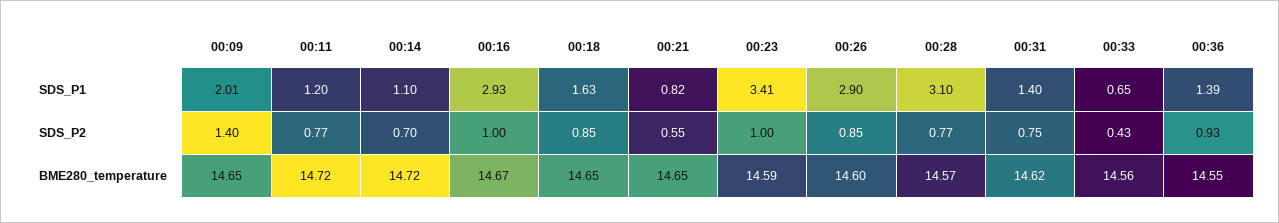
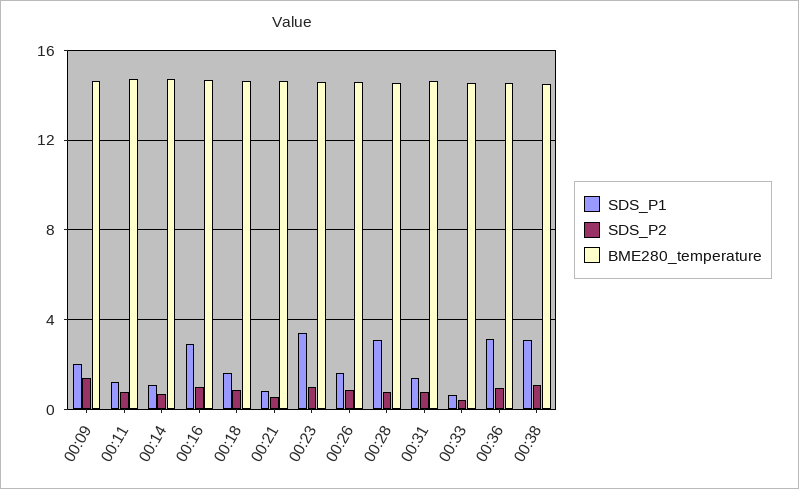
SDS_P1, 00:26: 2.9 -> 1.5
SDS_P1, 00:36: 1.39 -> 3
SDS_P1, 00:38: none -> 3
SDS_P2, 00:38: none -> 1
BME280_temperature, 00:38: none -> 14.5

